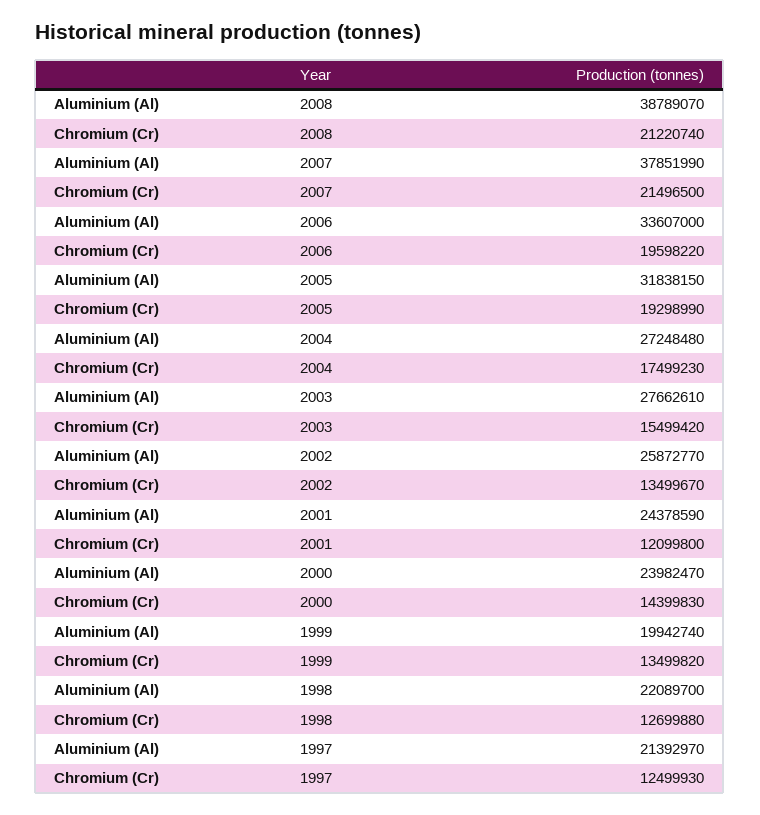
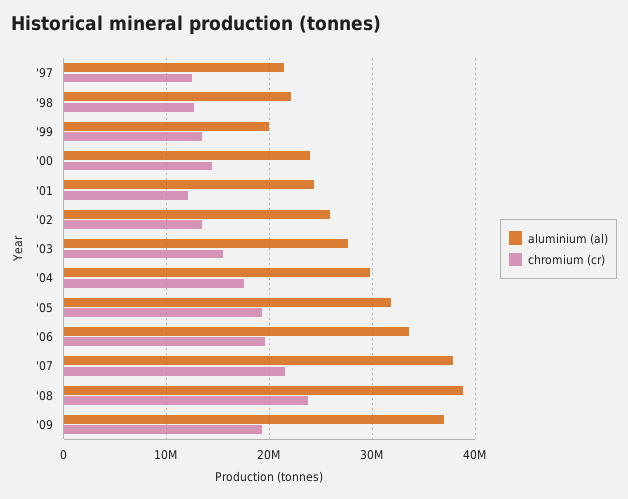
Chromium (Cr), 2008: 21220740 -> 24000000
Aluminium (Al), 2004: 27248480 -> 30000000
Aluminium (Al), '09: none -> 37000000
Chromium (Cr), '09: none -> 19000000

